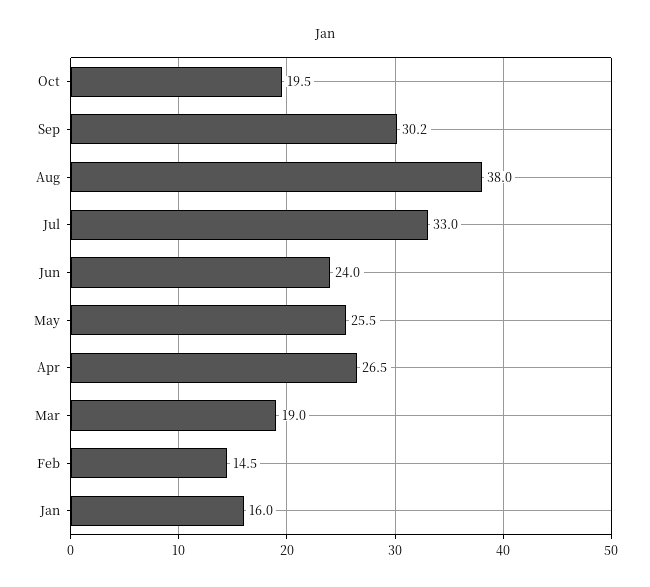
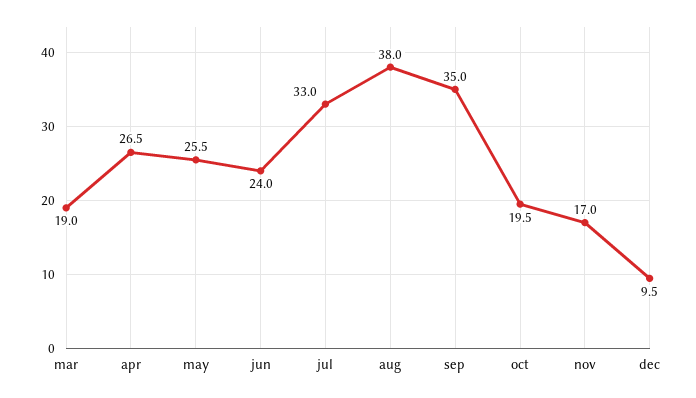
Sep: 30.2 -> 35
Feb: 14.5 -> none
Jan: 16 -> none
nov: none -> 17
dec: none -> 9.5

